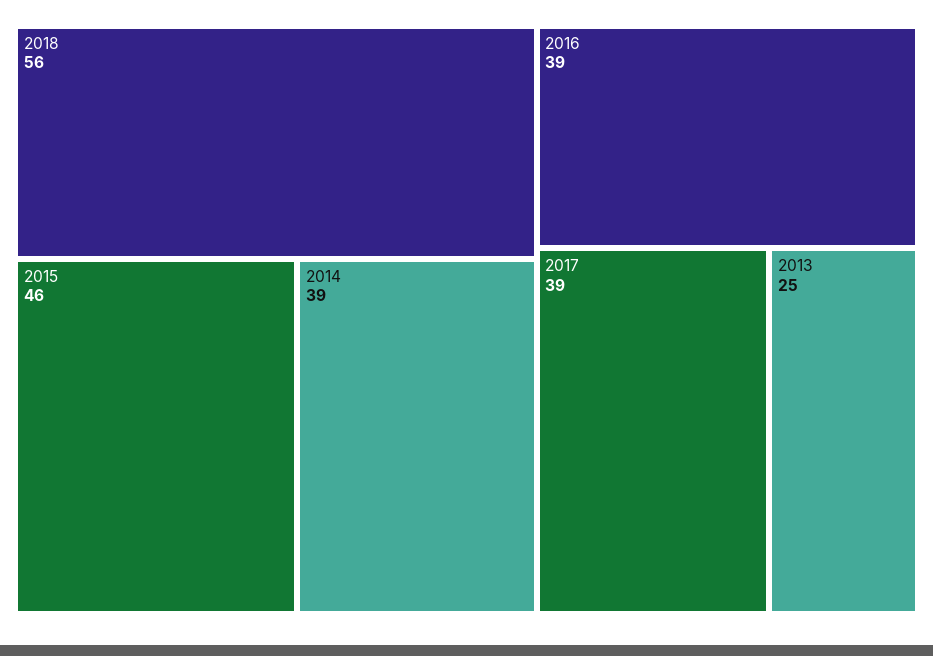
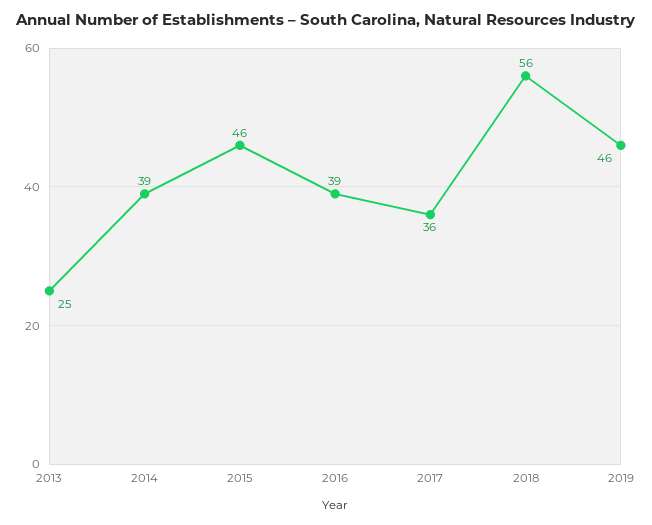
2017: 39 -> 36
2019: none -> 46

